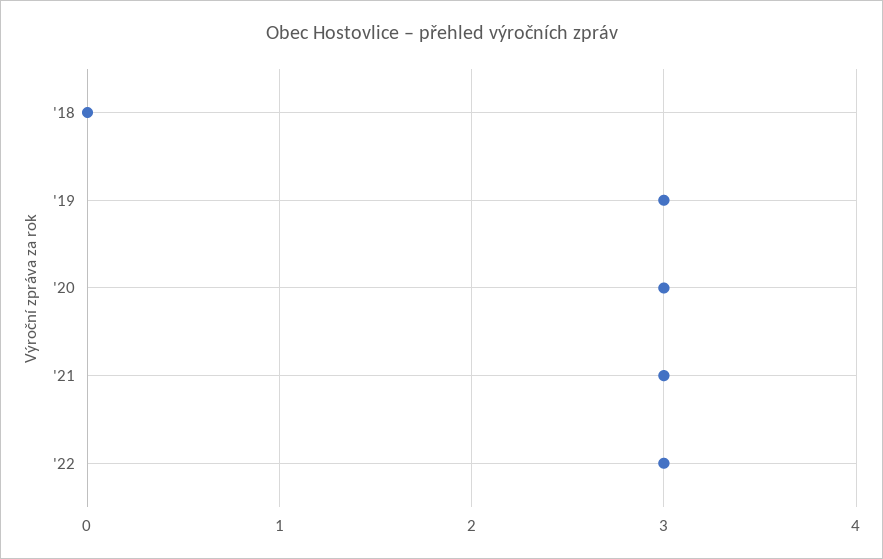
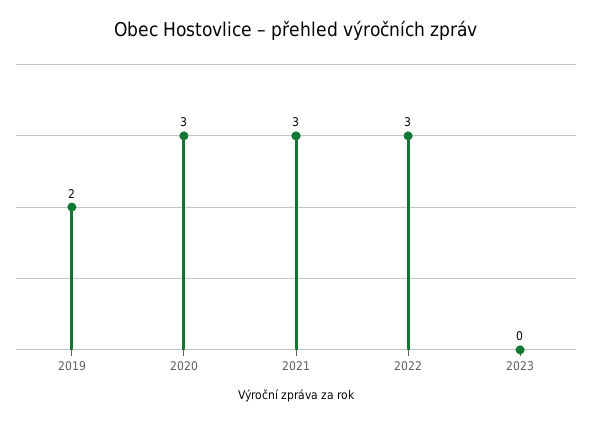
'18: 0 -> none
'19: 3 -> 2
2023: none -> 0

